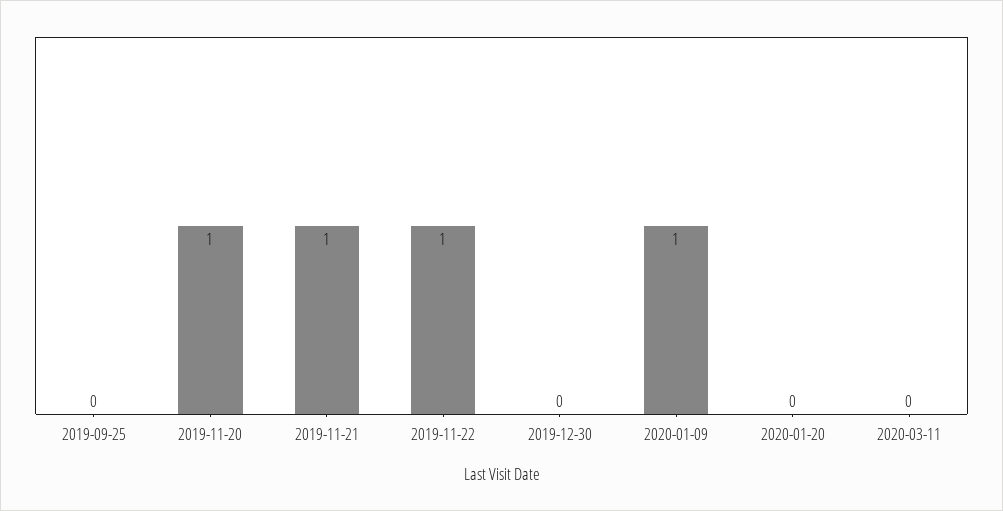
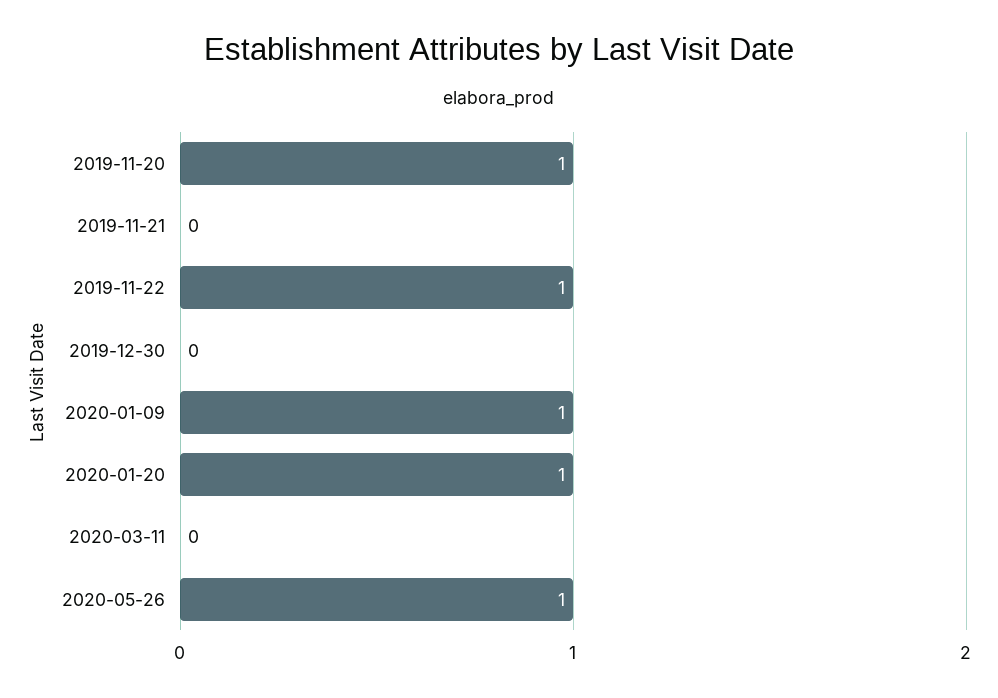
2019-09-25: 0 -> none
2019-11-21: 1 -> 0
2020-01-20: 0 -> 1
2020-05-26: none -> 1

